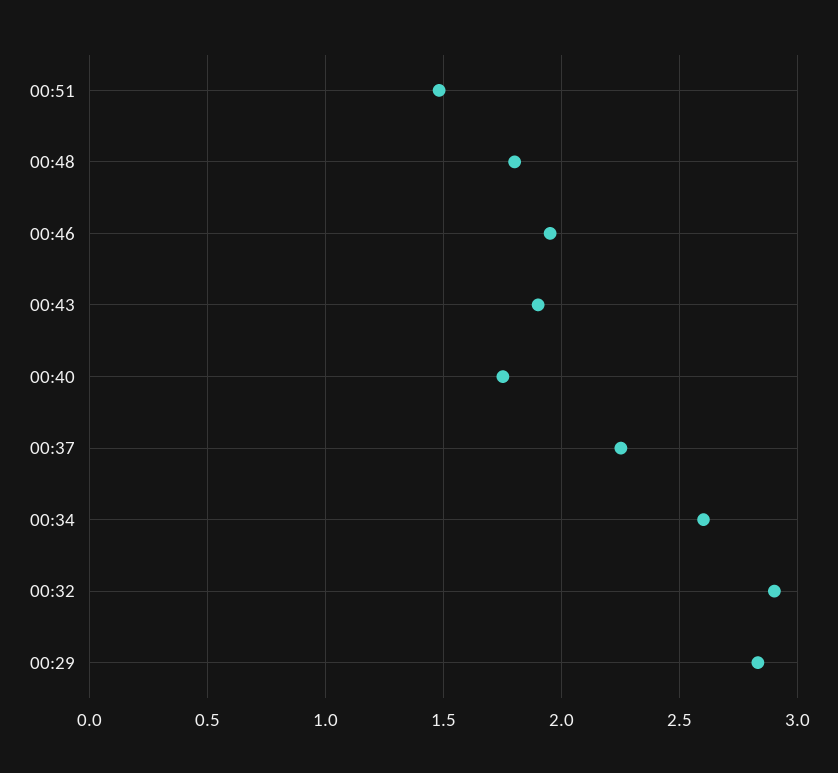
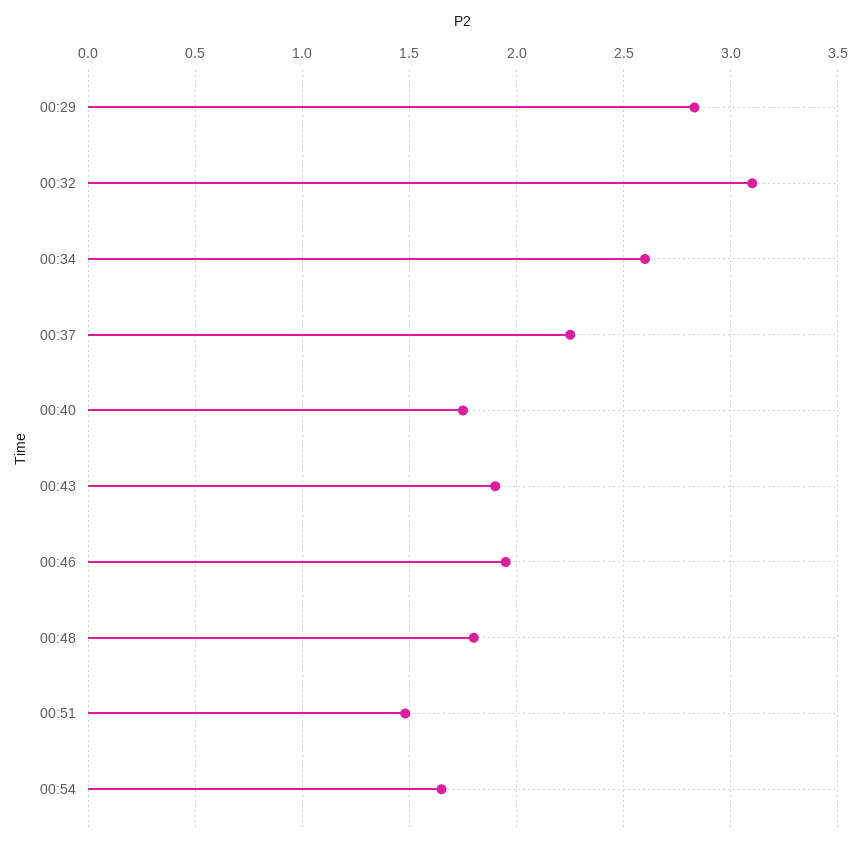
00:32: 2.9 -> 3.1
00:54: none -> 1.65

